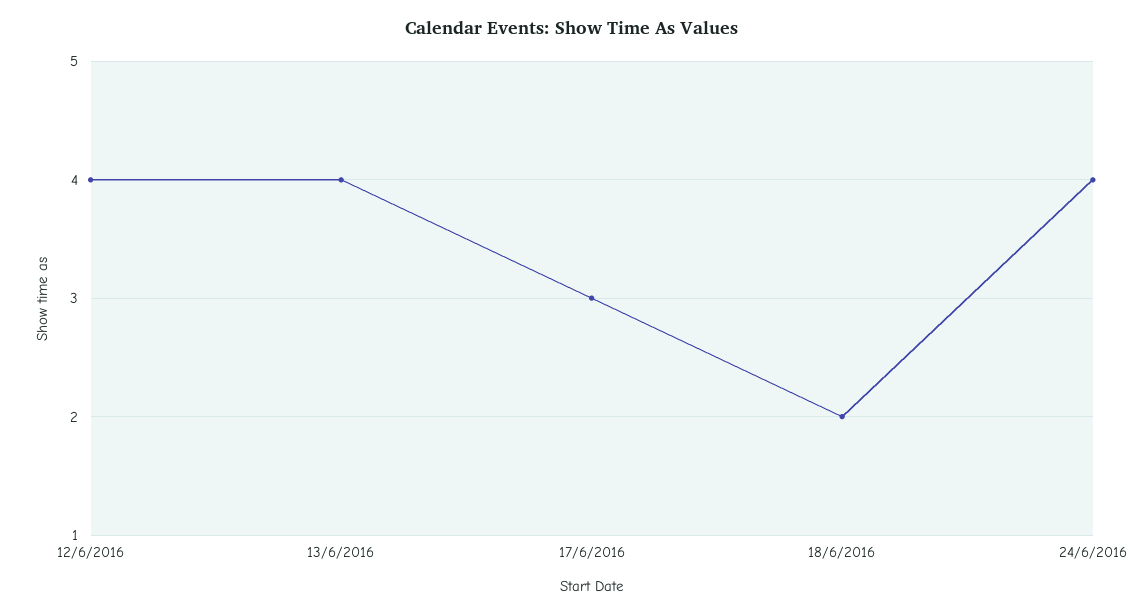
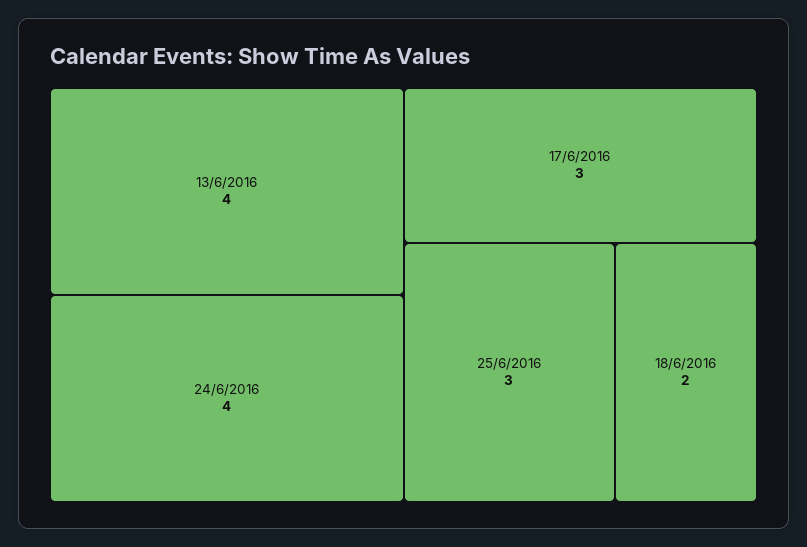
12/6/2016: 4 -> none
25/6/2016: none -> 3

